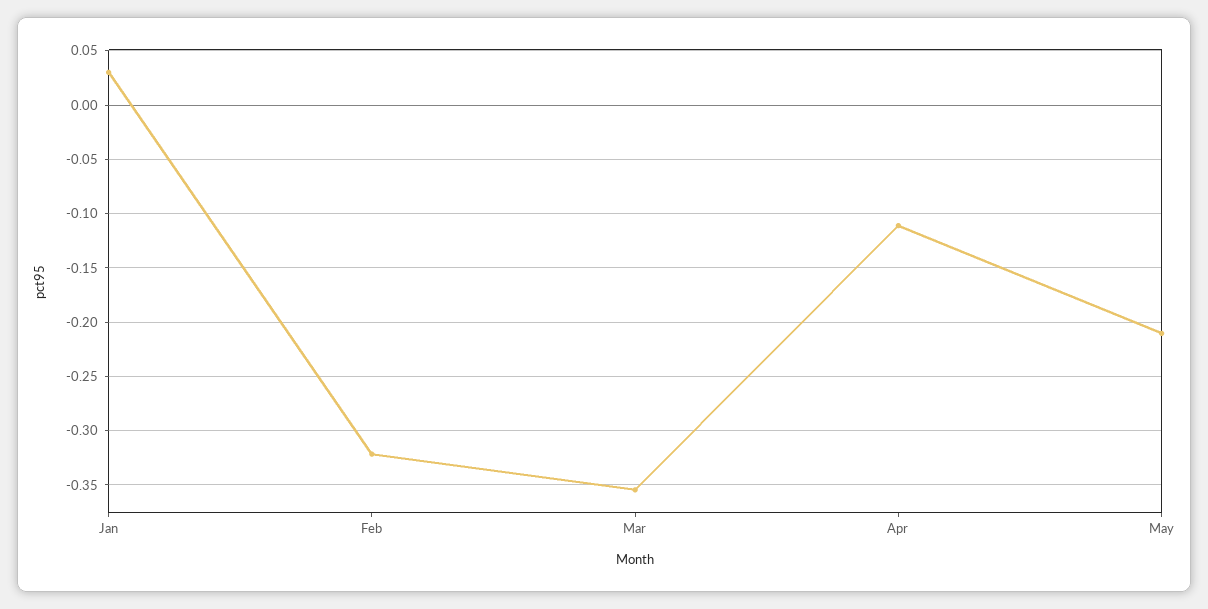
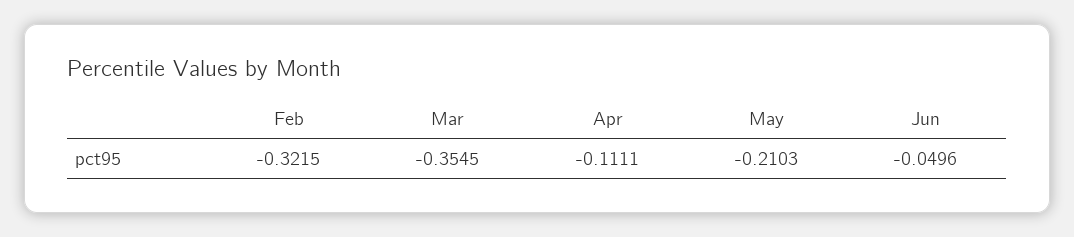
Jan: 0.03 -> none
Jun: none -> -0.0496

